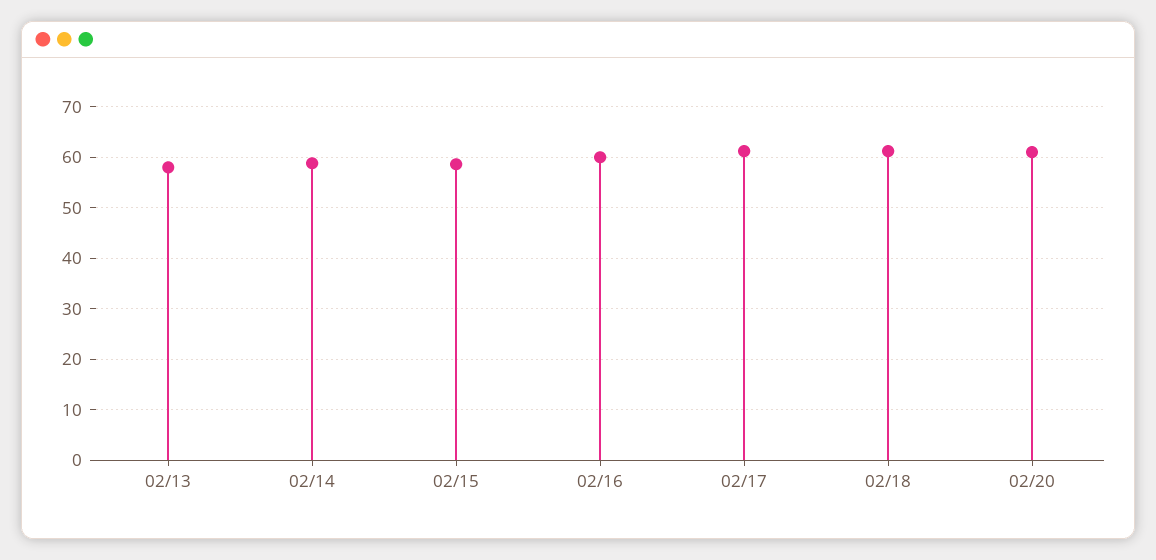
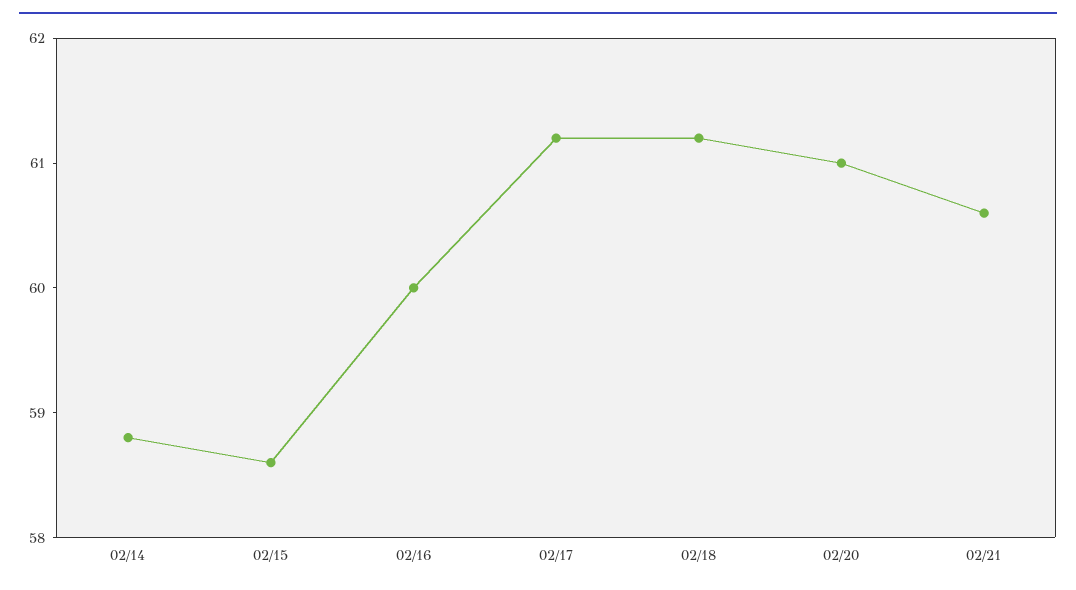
02/13: 58 -> none
02/21: none -> 60.6

